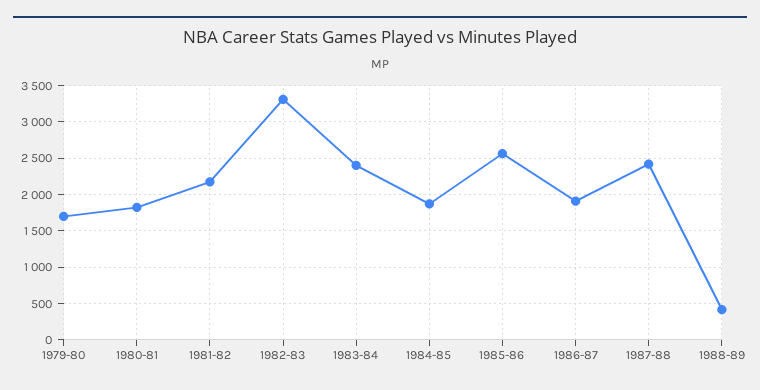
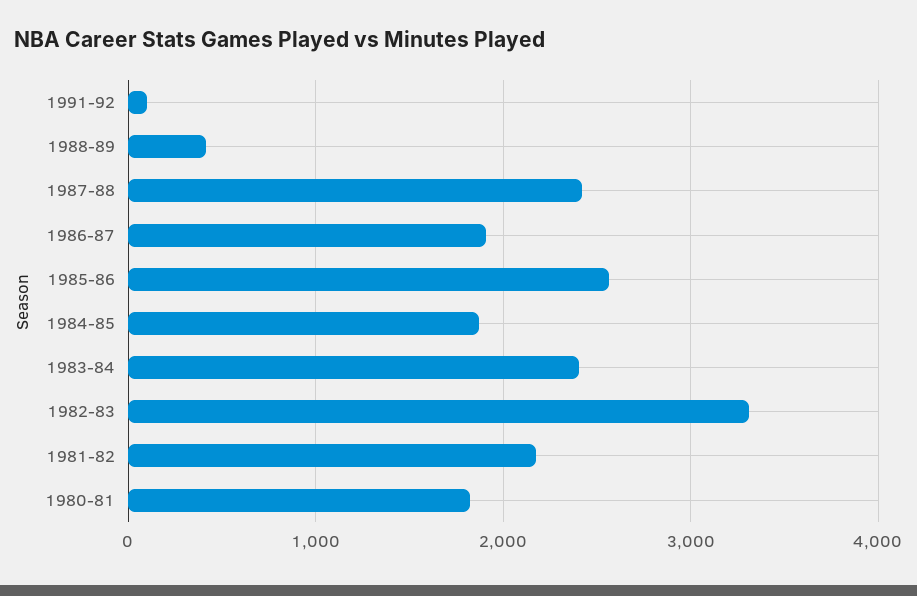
1979-80: 1700 -> none
1991-92: none -> 100

